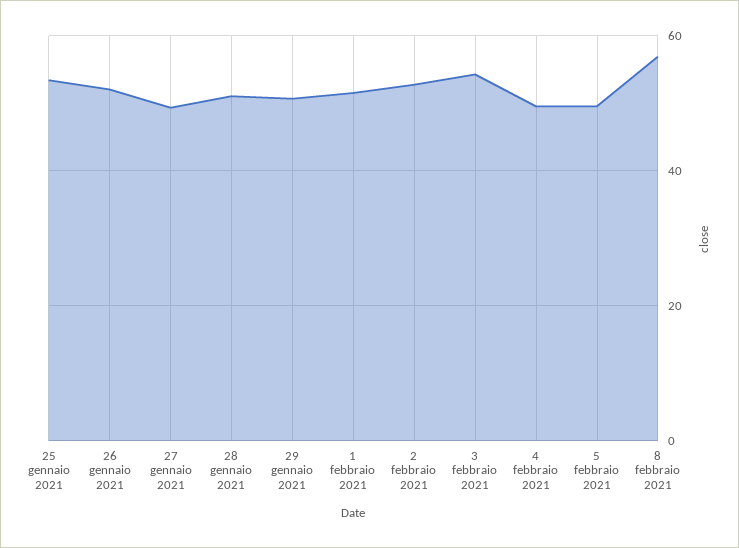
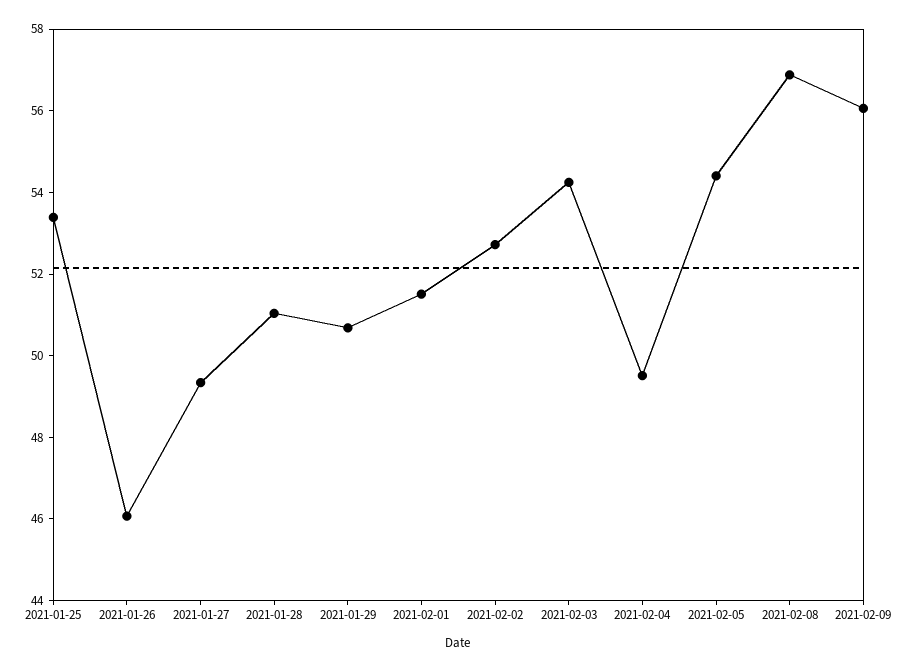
26 gennaio 2021: 52 -> 46
5 febbraio 2021: 50 -> 54.5
2021-02-09: none -> 56

